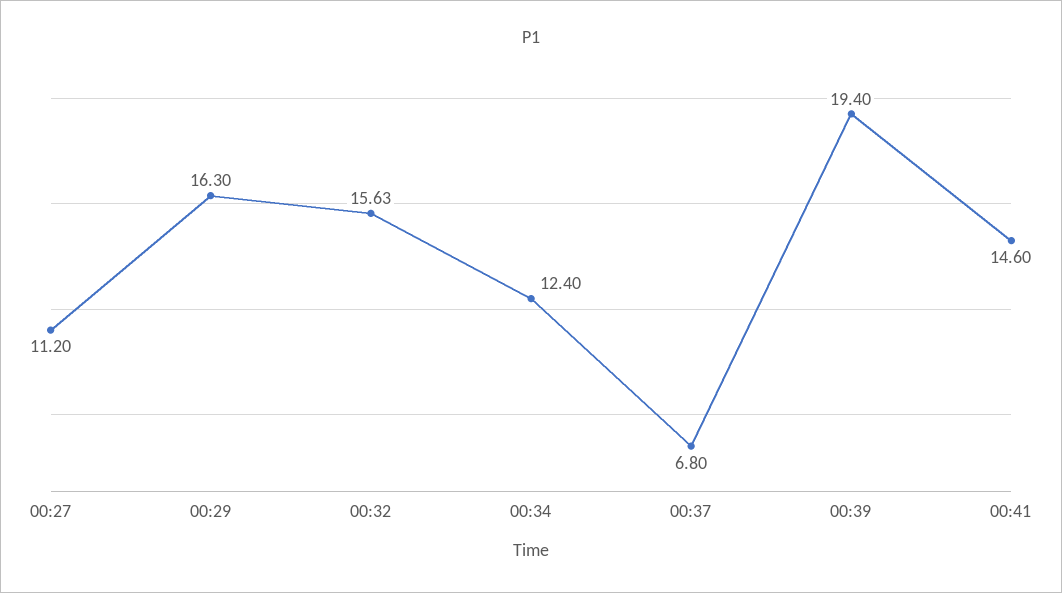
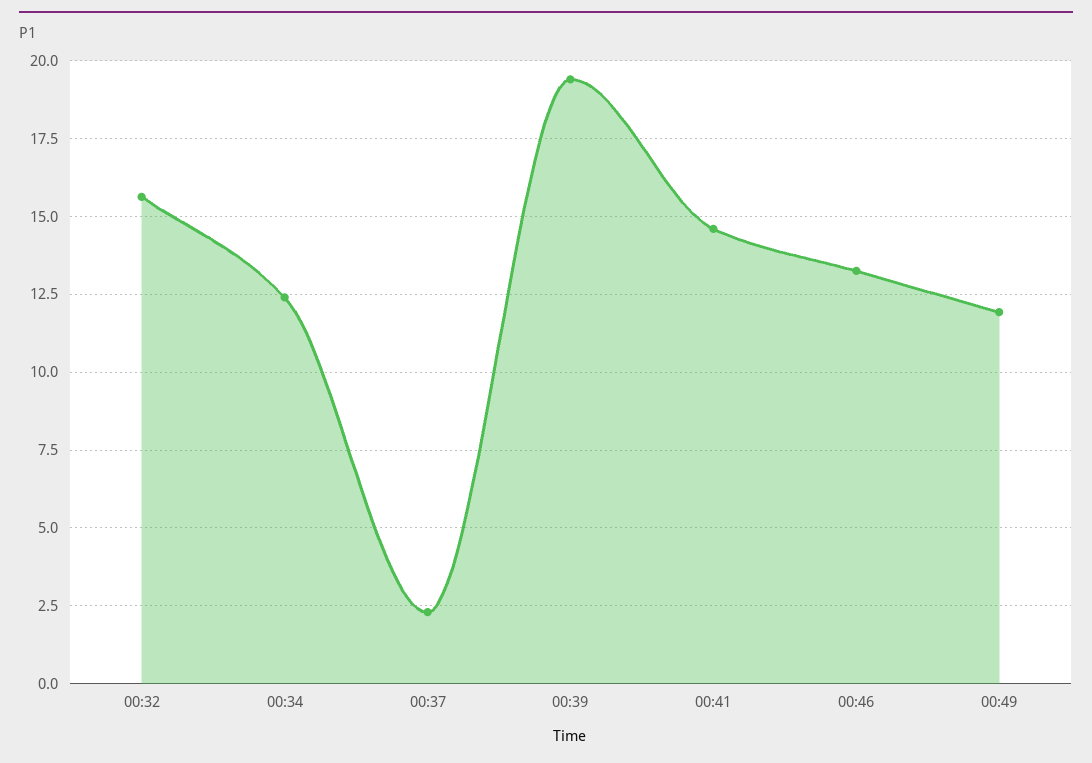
00:27: 11.2 -> none
00:29: 16.3 -> none
00:37: 6.8 -> 2.25
00:46: none -> 13.25
00:49: none -> 12

